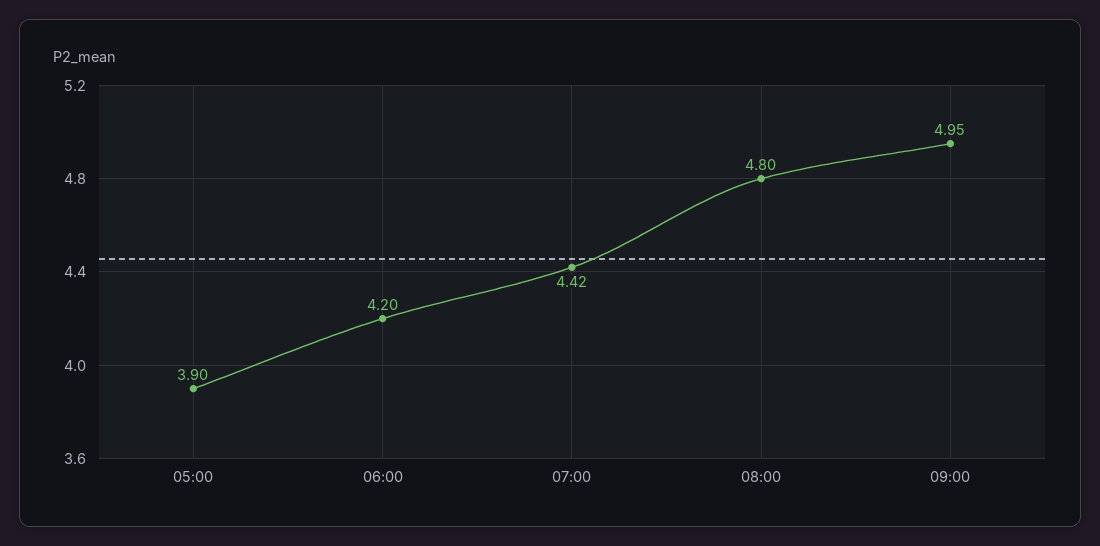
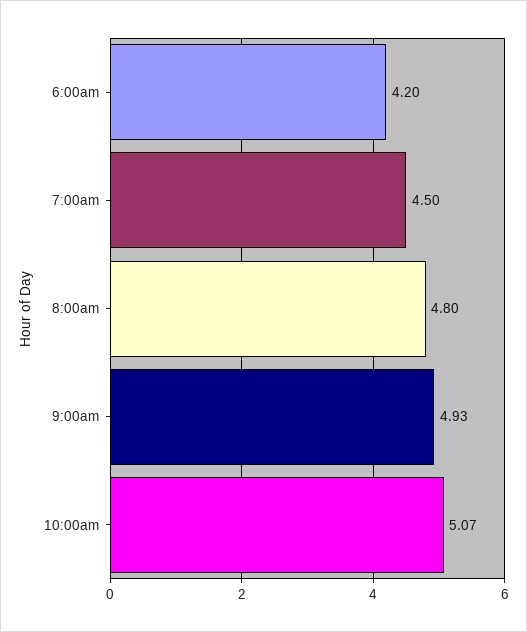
05:00: 3.9 -> none
07:00: 4.42 -> 4.5
09:00: 4.95 -> 4.93
10:00am: none -> 5.07

